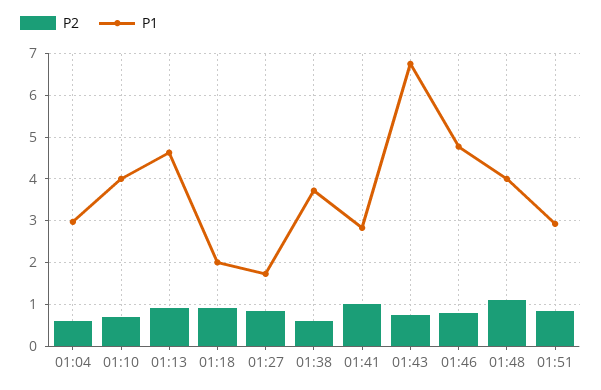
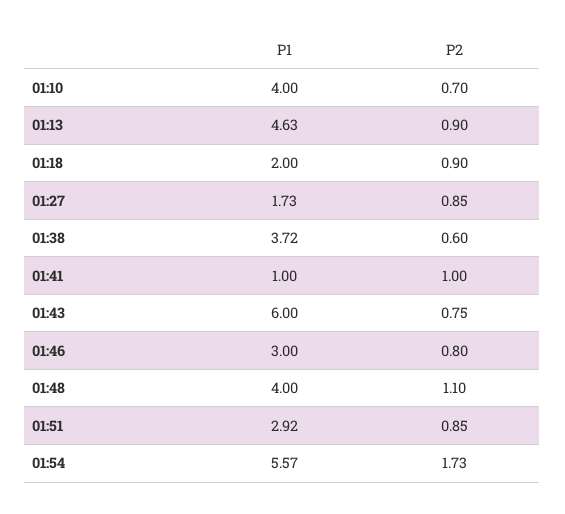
P2, 01:04: 0.6 -> none
P1, 01:04: 3 -> none
P1, 01:41: 2.8 -> 1
P1, 01:43: 6.8 -> 6
P1, 01:46: 4.8 -> 3
P1, 01:54: none -> 5.57
P2, 01:54: none -> 1.73

